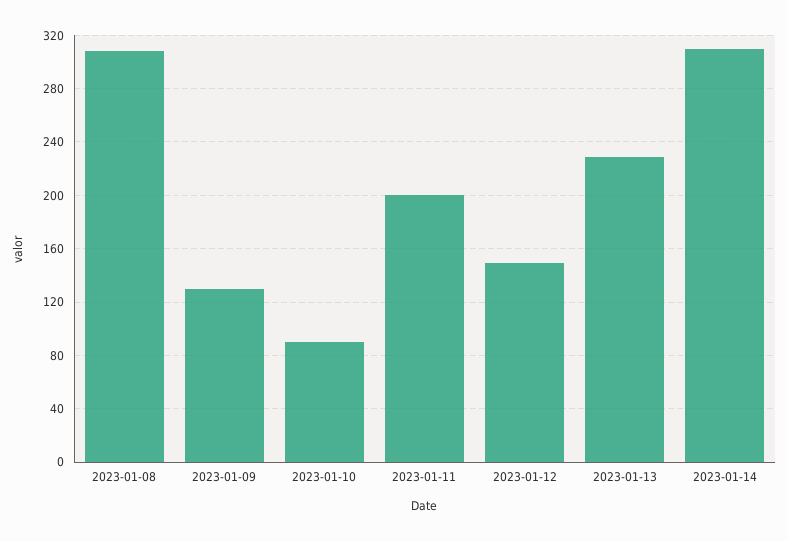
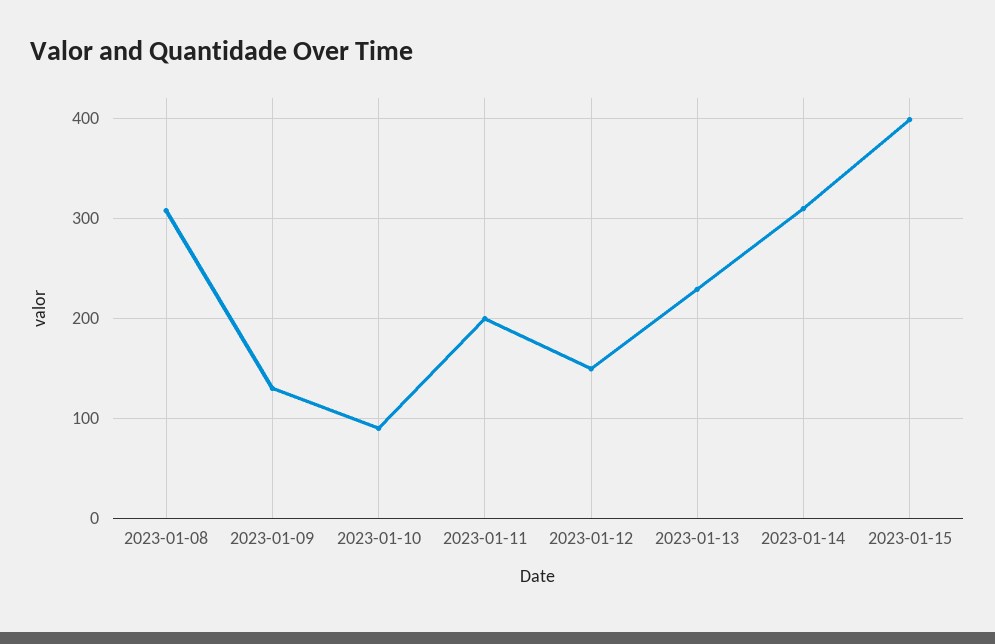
2023-01-15: none -> 400

